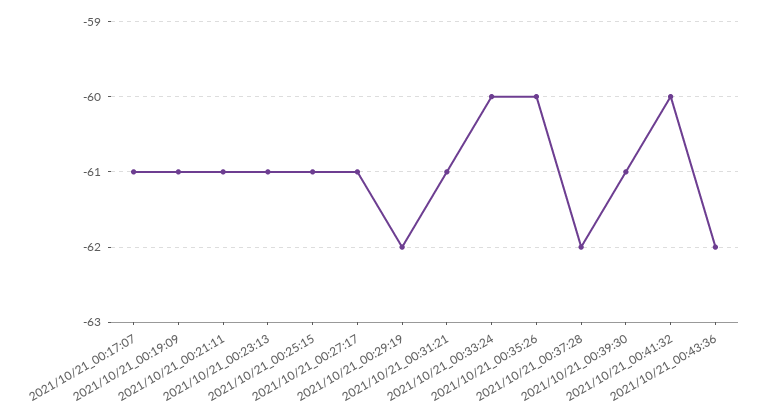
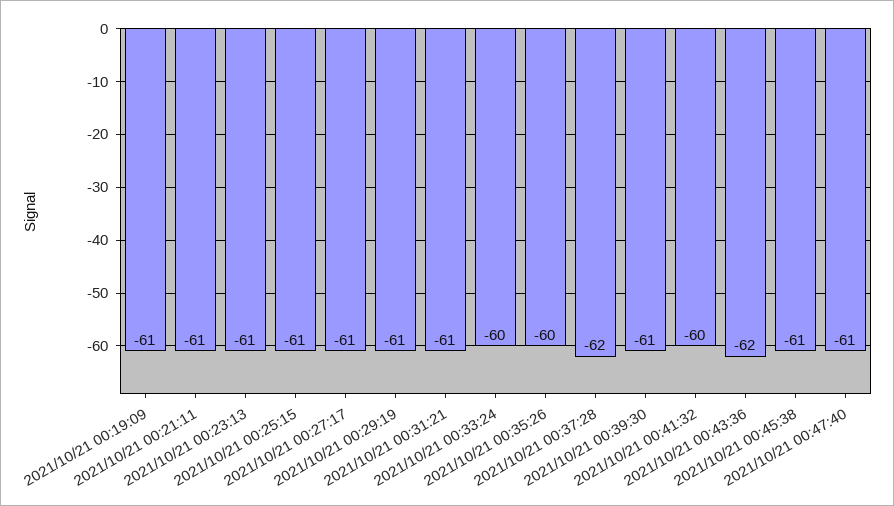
2021/10/21_00:17:07: -61 -> none
2021/10/21_00:29:19: -62 -> -61
2021/10/21 00:45:38: none -> -61
2021/10/21 00:47:40: none -> -61

